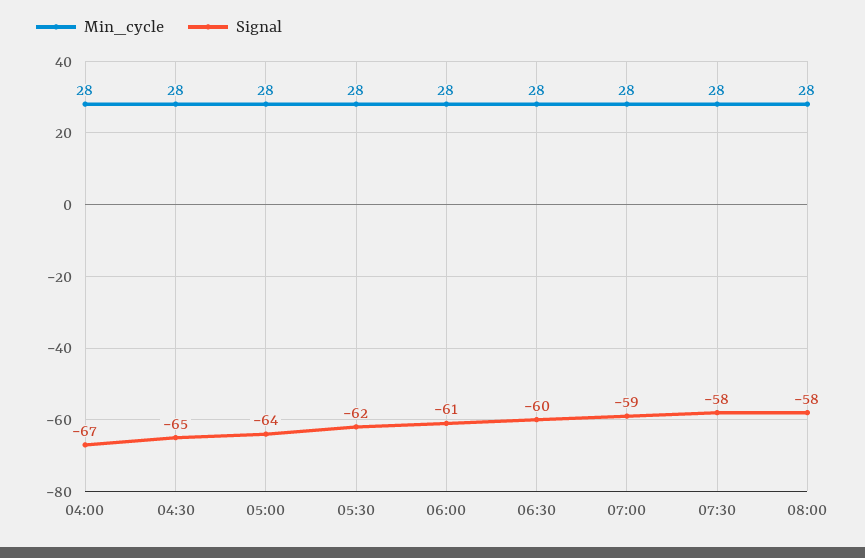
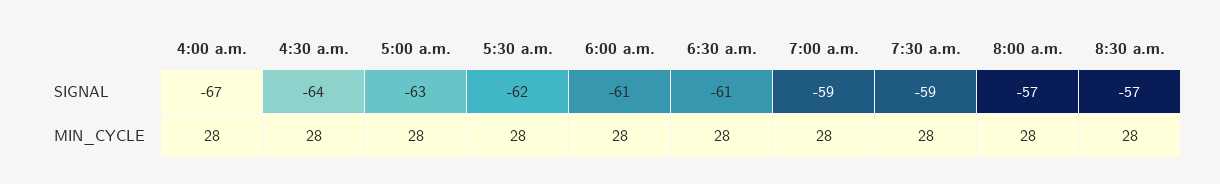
Signal, 04:30: -65 -> -64
Signal, 05:00: -64 -> -63
Signal, 06:30: -60 -> -61
Signal, 07:30: -58 -> -59
Signal, 08:00: -58 -> -57
Signal, 8:30 a.m.: none -> -57
Min_cycle, 8:30 a.m.: none -> 28

